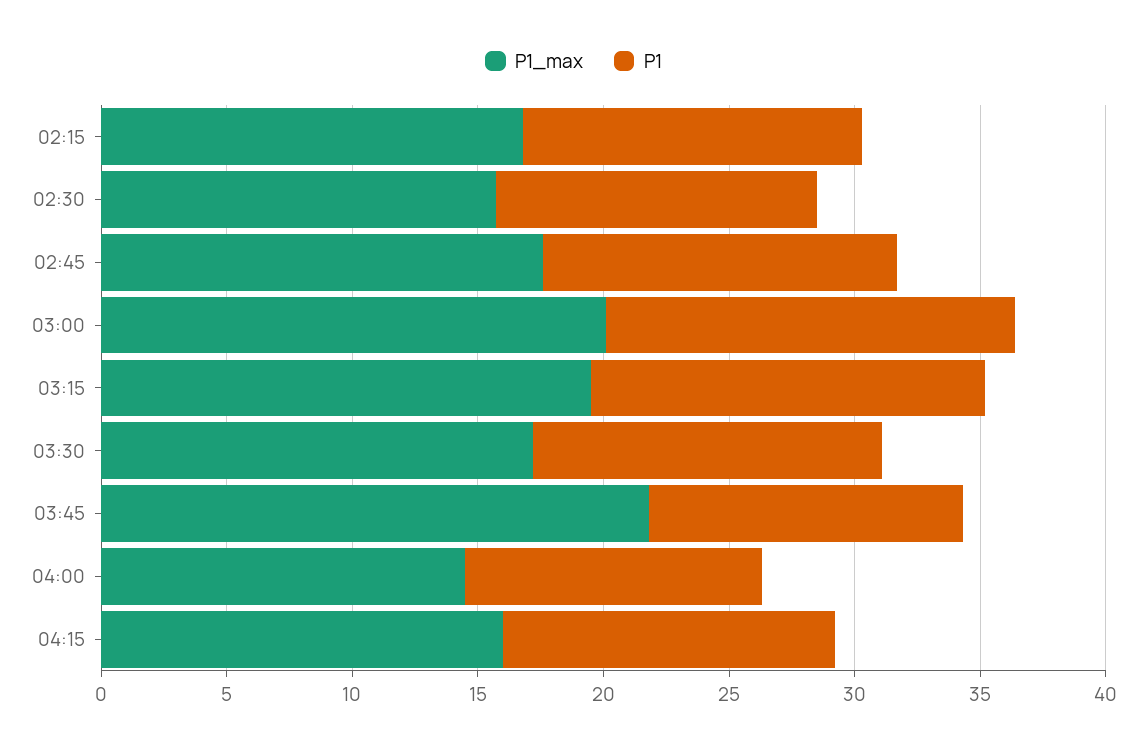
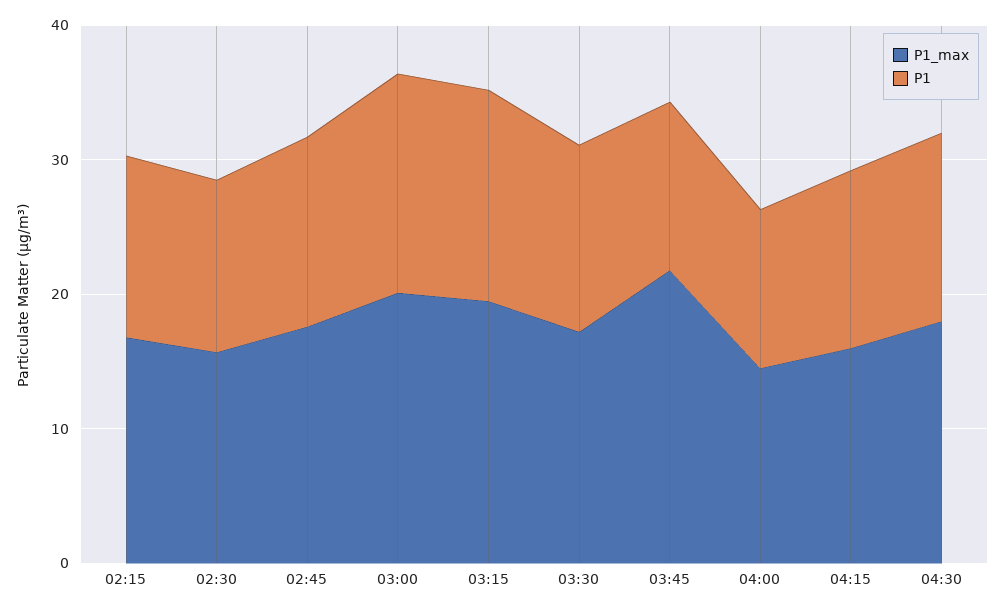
P1_max, 04:30: none -> 18
P1, 04:30: none -> 14

